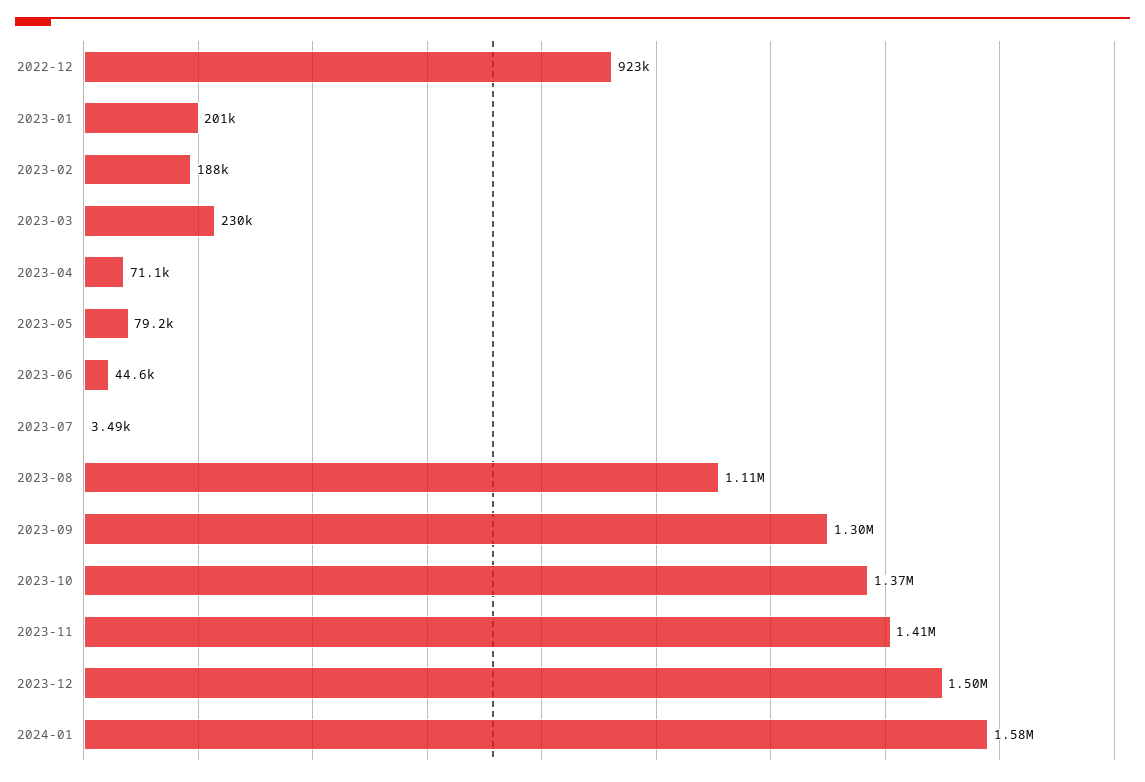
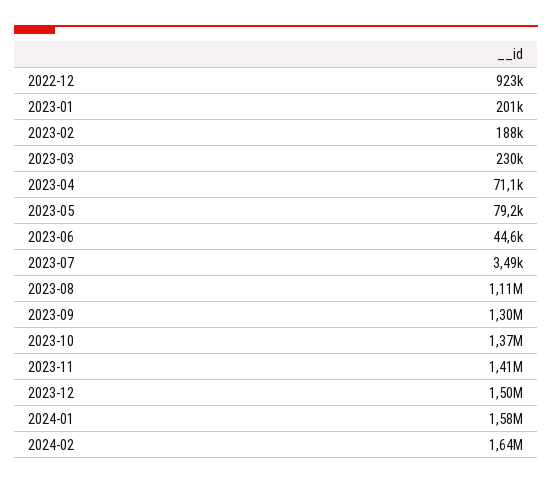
2024-02: none -> 1640000

